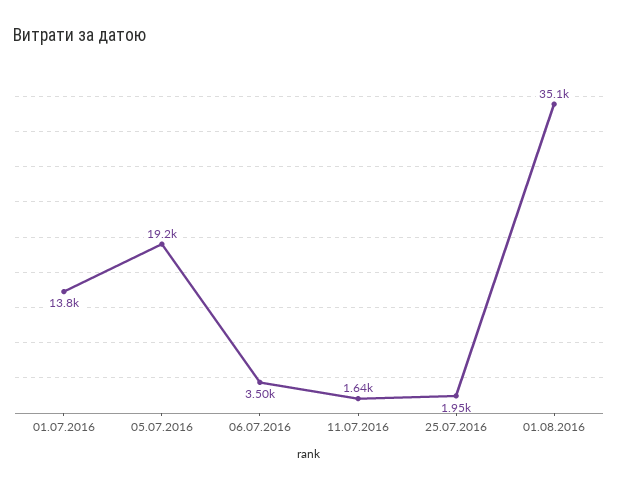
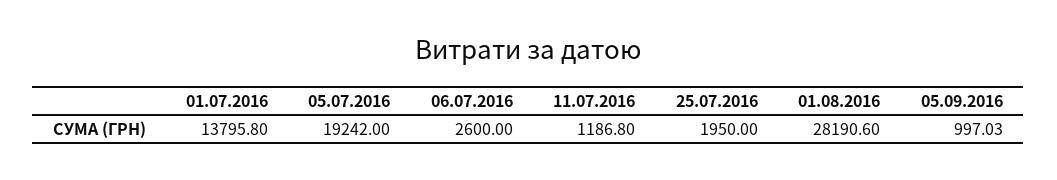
06.07.2016: 3500 -> 2600
11.07.2016: 1640 -> 1186.8
01.08.2016: 35100 -> 28190.6
05.09.2016: none -> 997.03

